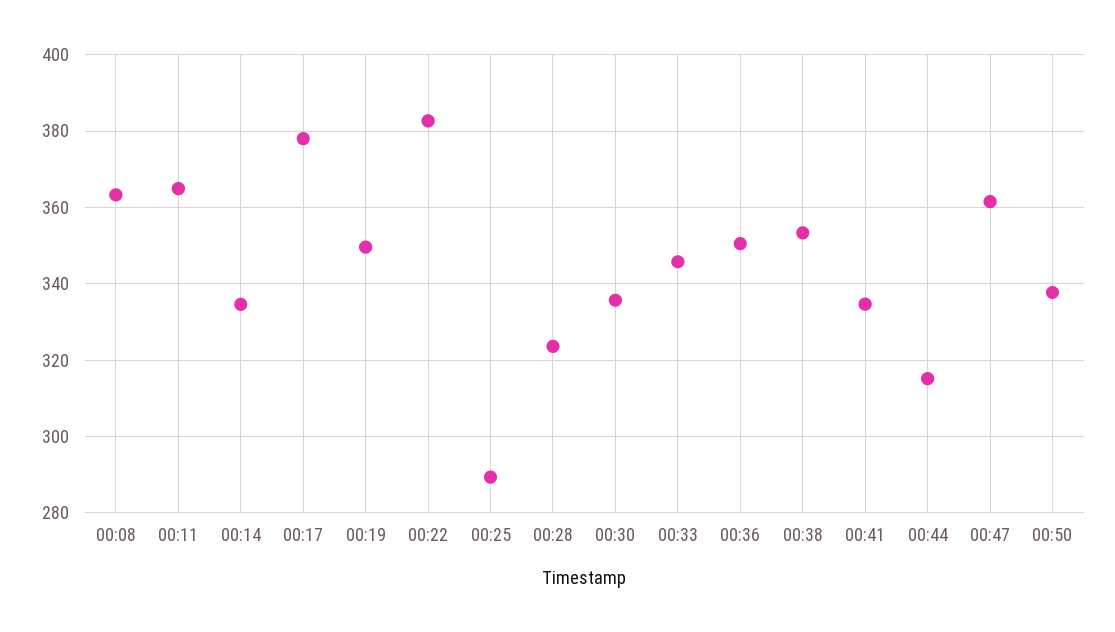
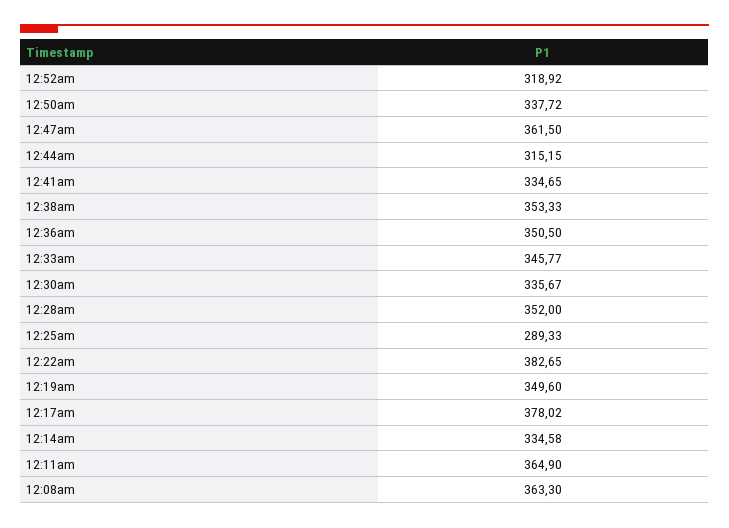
00:28: 324 -> 352
12:52am: none -> 318.92

